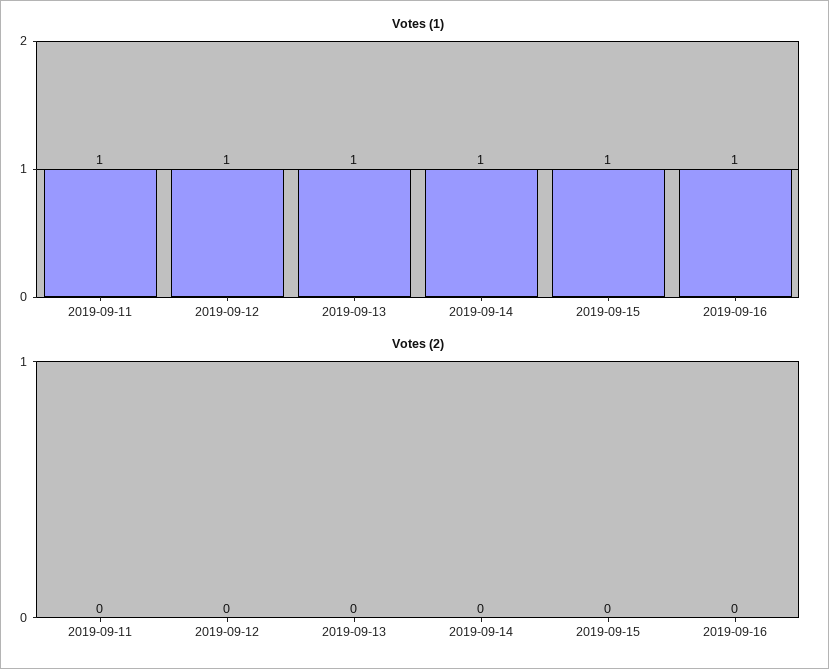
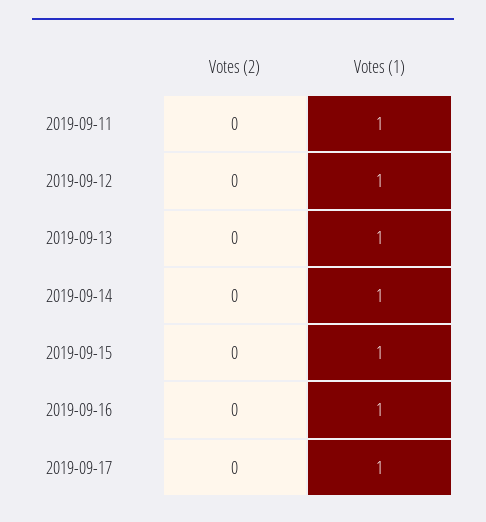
Votes (2), 2019-09-17: none -> 0
Votes (1), 2019-09-17: none -> 1

